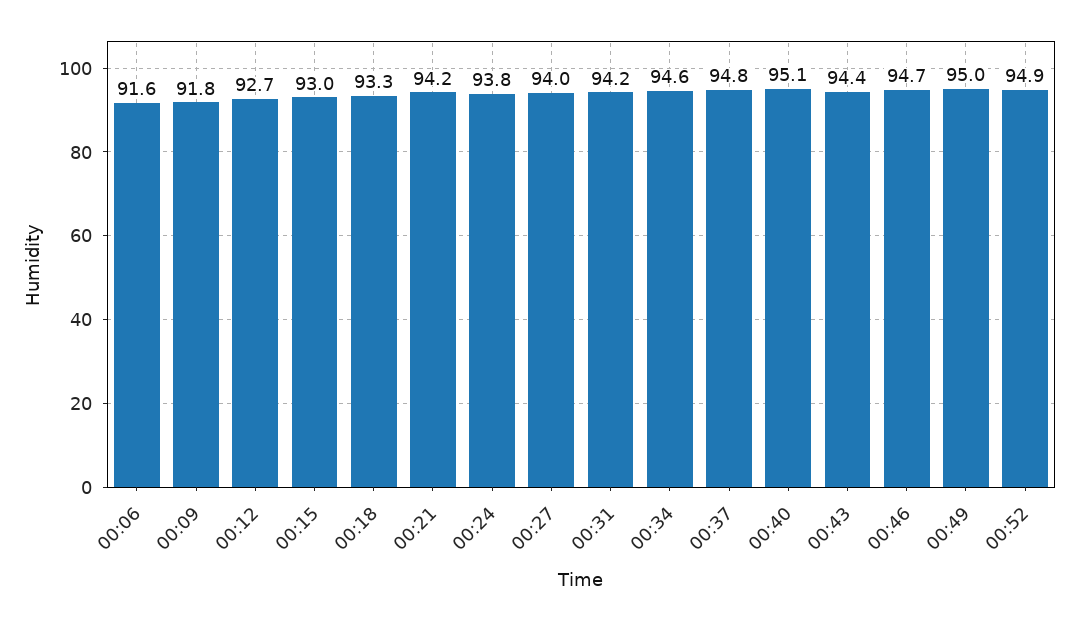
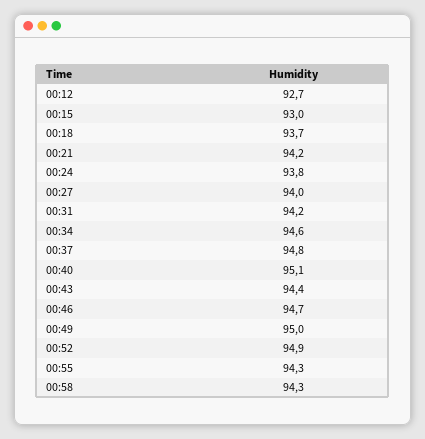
00:06: 91.6 -> none
00:09: 91.8 -> none
00:18: 93.3 -> 93.7
00:55: none -> 94.3
00:58: none -> 94.3

